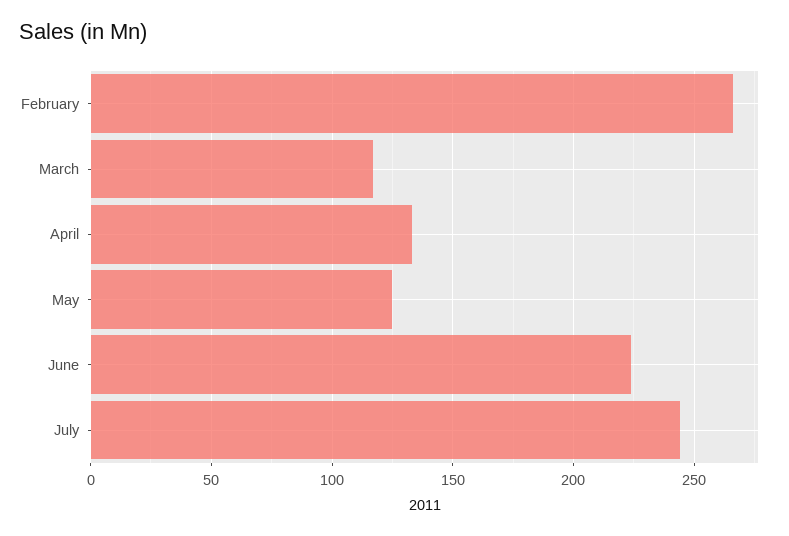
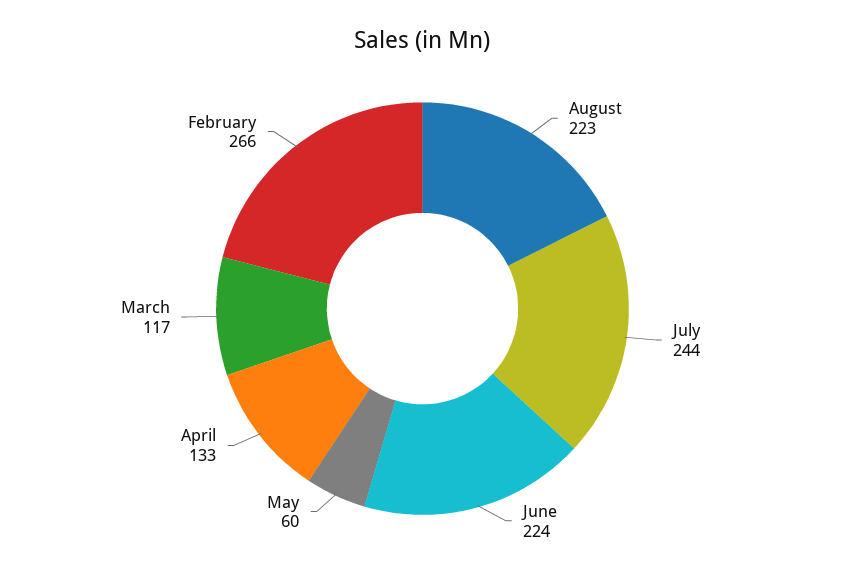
May: 125 -> 60
August: none -> 223

